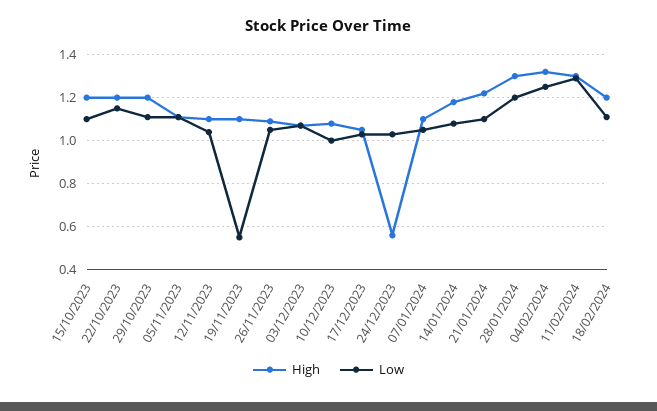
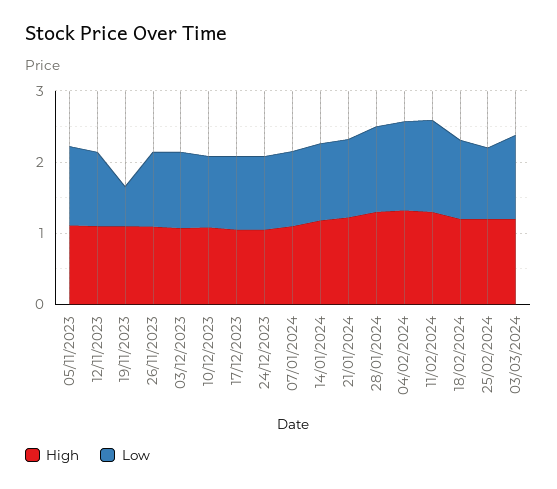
High, 15/10/2023: 1.2 -> none
Low, 15/10/2023: 1.1 -> none
High, 22/10/2023: 1.2 -> none
Low, 22/10/2023: 1.15 -> none
High, 29/10/2023: 1.2 -> none
Low, 29/10/2023: 1.1 -> none
High, 24/12/2023: 0.55 -> 1
High, 25/02/2024: none -> 1.2
Low, 25/02/2024: none -> 1
High, 03/03/2024: none -> 1.2
Low, 03/03/2024: none -> 1.2

